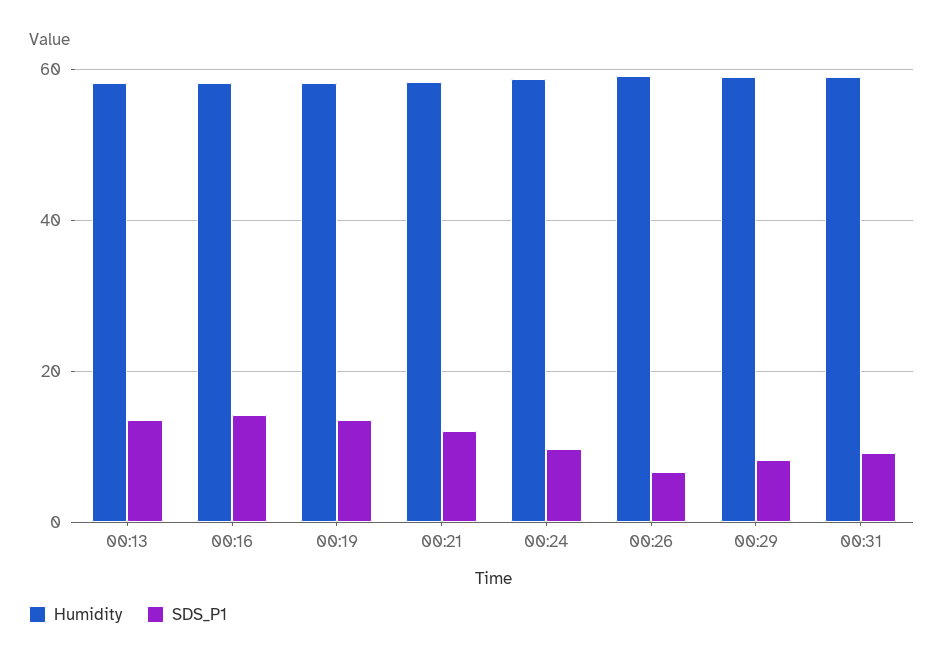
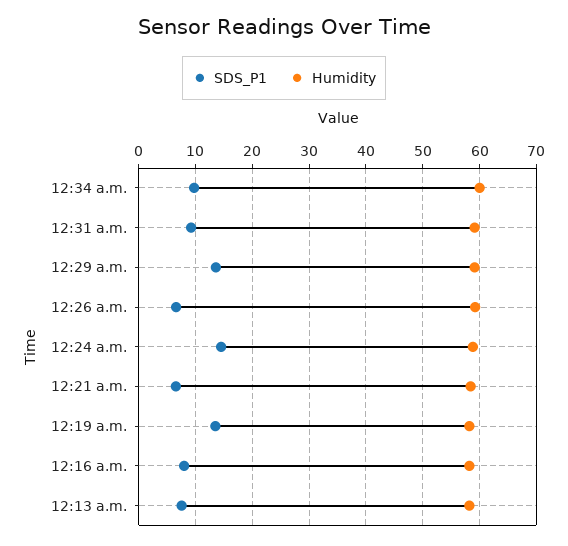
SDS_P1, 00:13: 14 -> 8
SDS_P1, 00:16: 14 -> 8
SDS_P1, 00:21: 12 -> 6
SDS_P1, 00:24: 10 -> 14
SDS_P1, 00:29: 8 -> 14
SDS_P1, 12:34 a.m.: none -> 10
Humidity, 12:34 a.m.: none -> 60

